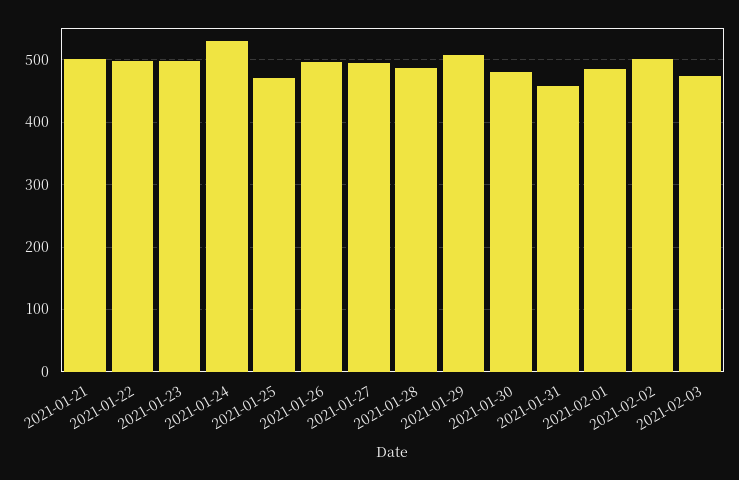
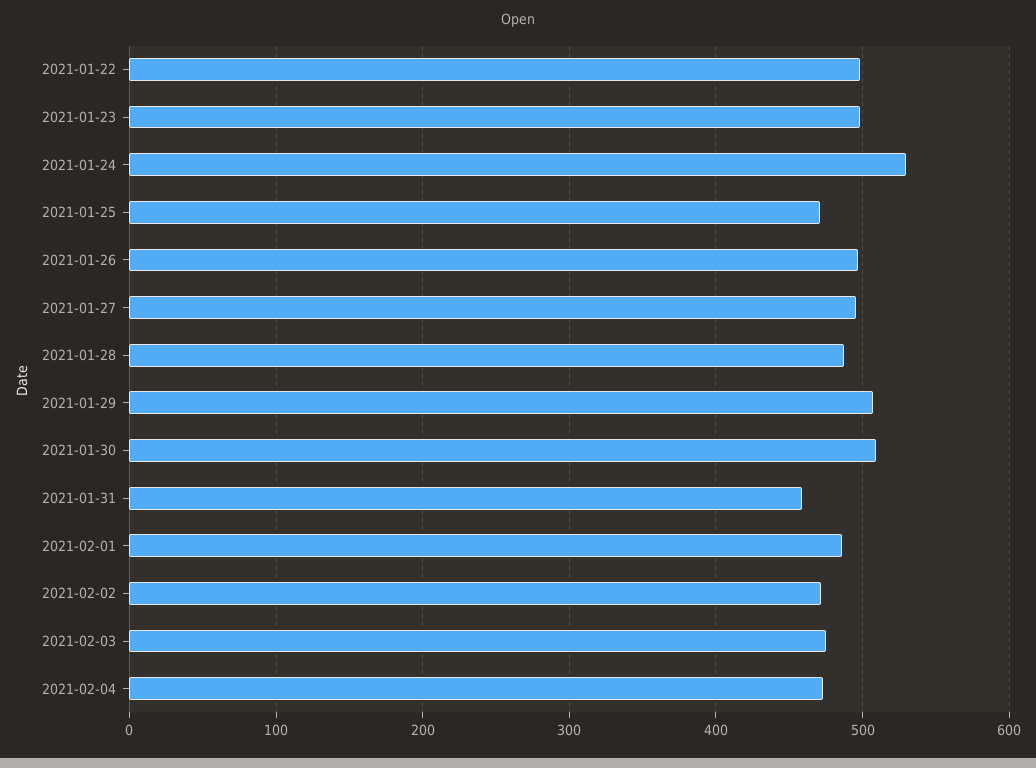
2021-01-21: 500 -> none
2021-01-30: 480 -> 510
2021-02-02: 500 -> 470
2021-02-04: none -> 470

